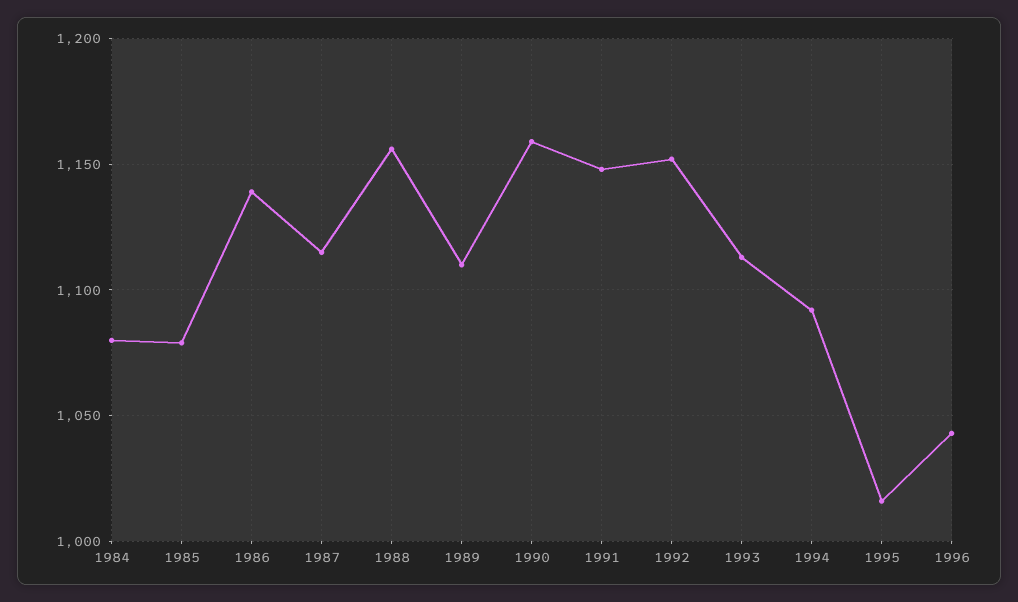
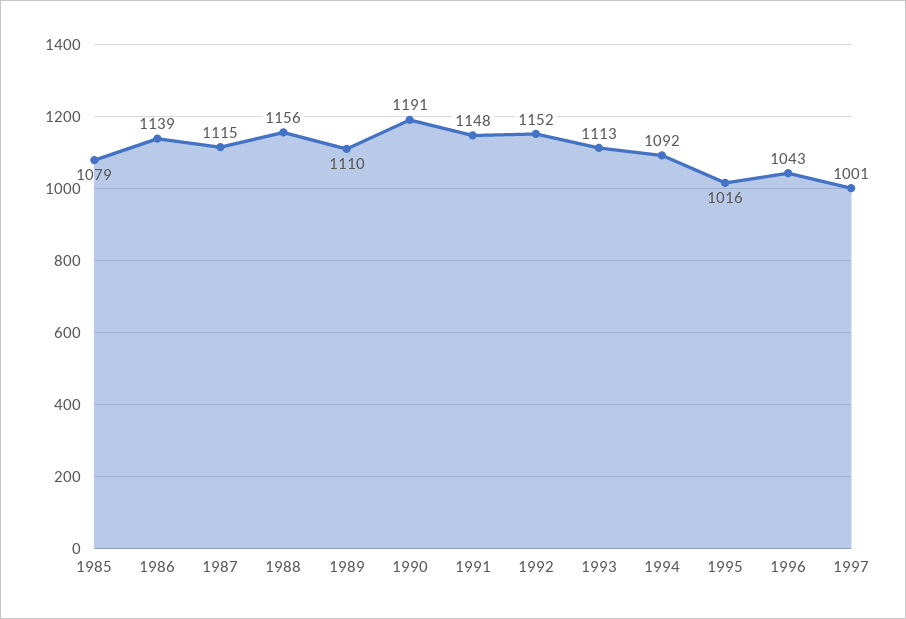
1984: 1080 -> none
1990: 1160 -> 1191
1997: none -> 1001

